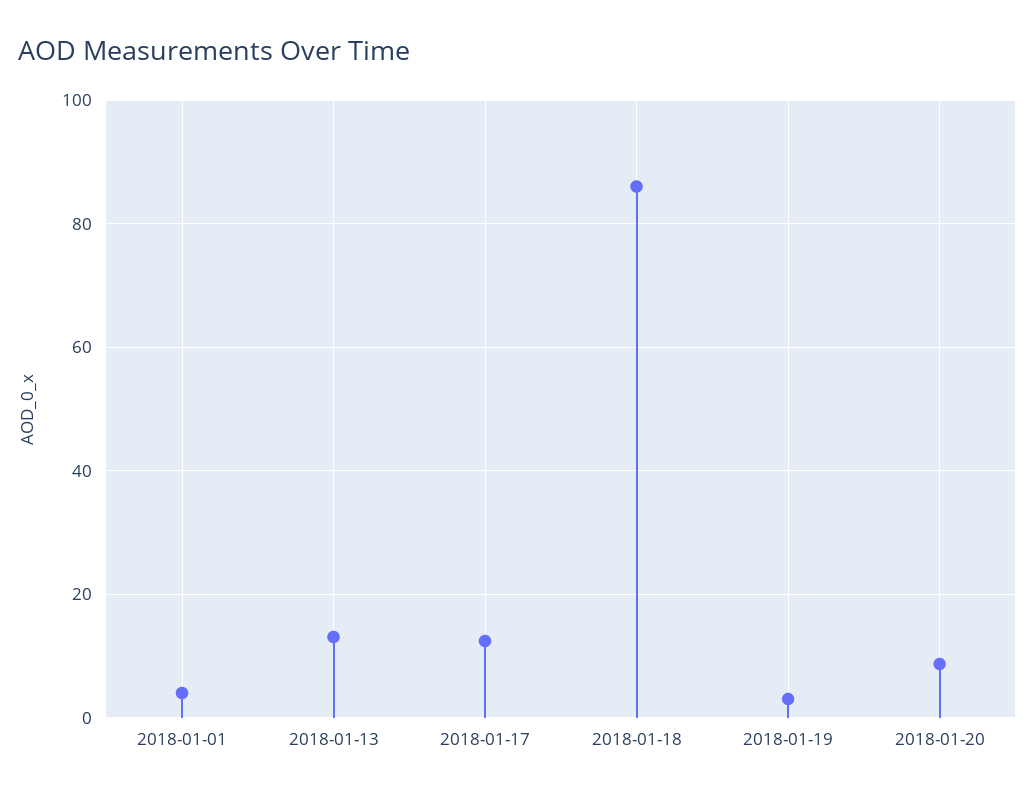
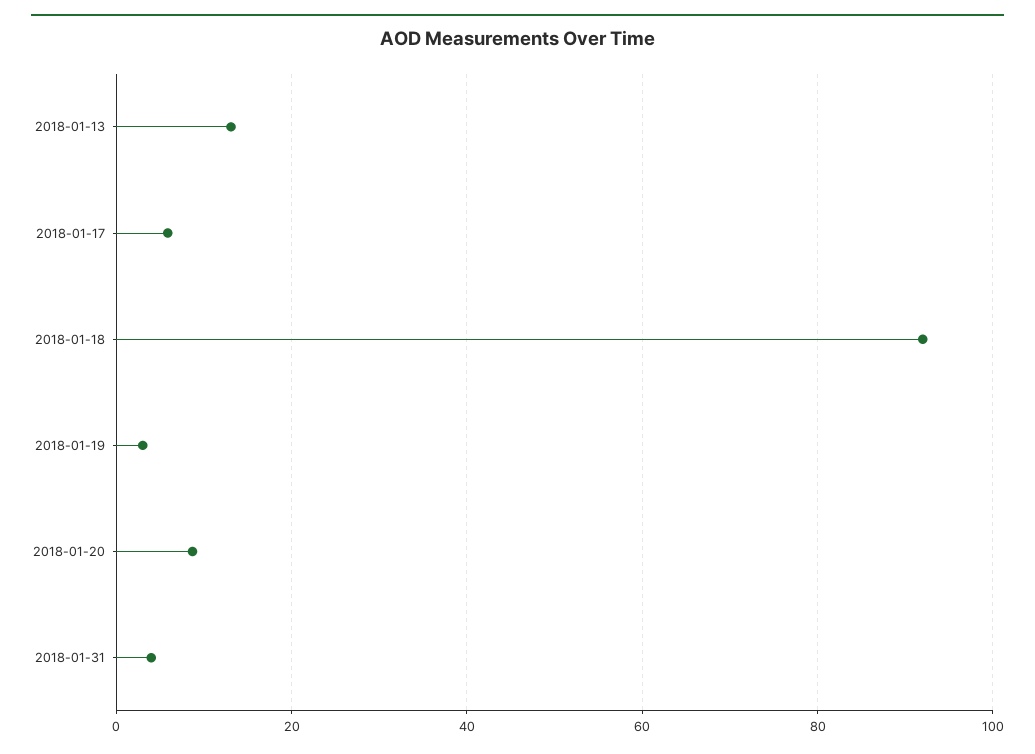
2018-01-01: 4 -> none
2018-01-17: 12 -> 6
2018-01-18: 86 -> 92
2018-01-31: none -> 4

